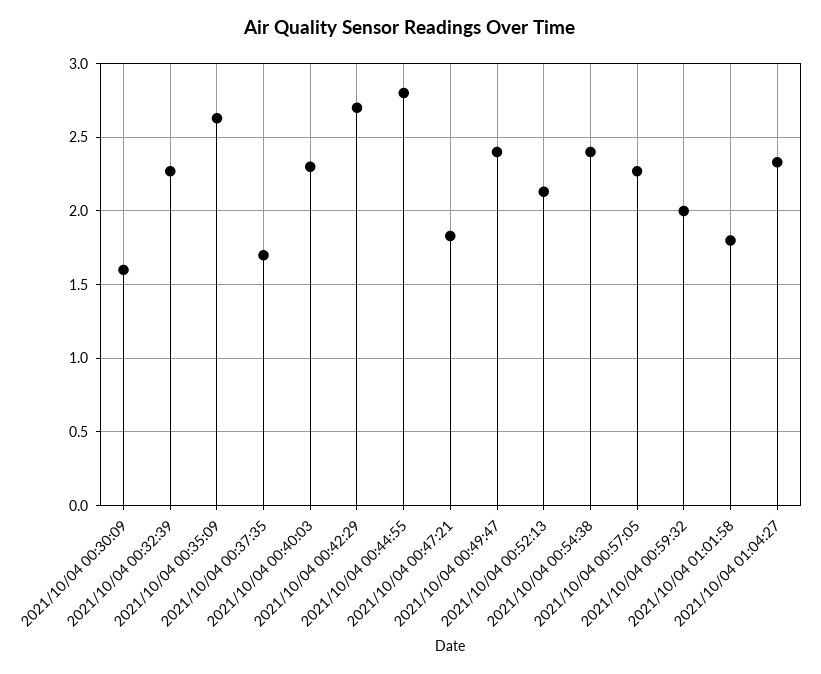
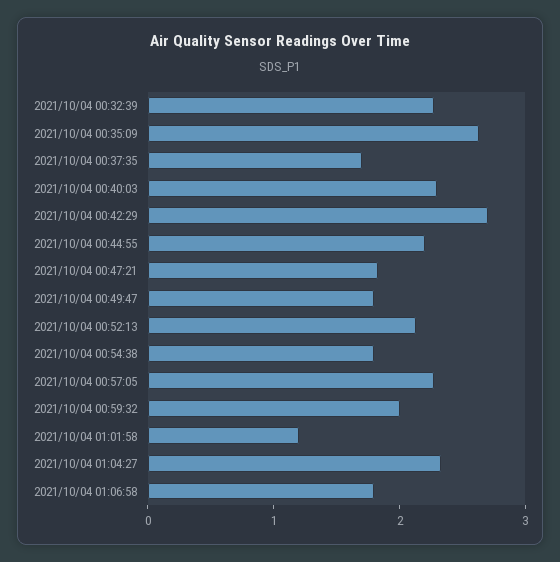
2021/10/04 00:30:09: 1.6 -> none
2021/10/04 00:44:55: 2.8 -> 2.2
2021/10/04 00:49:47: 2.4 -> 1.8
2021/10/04 00:54:38: 2.4 -> 1.8
2021/10/04 01:01:58: 1.8 -> 1.2
2021/10/04 01:06:58: none -> 1.8

